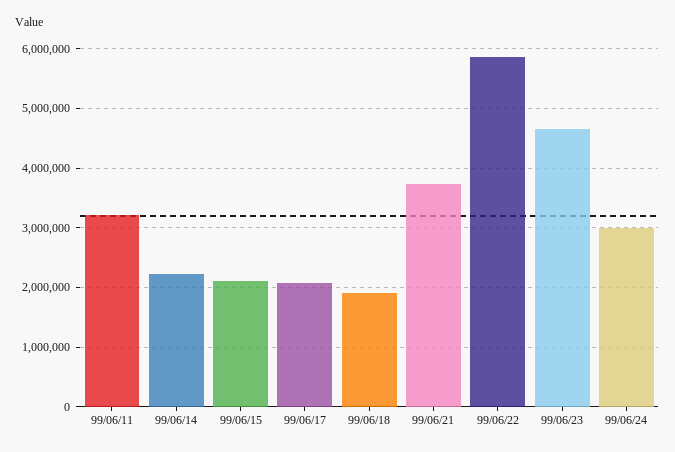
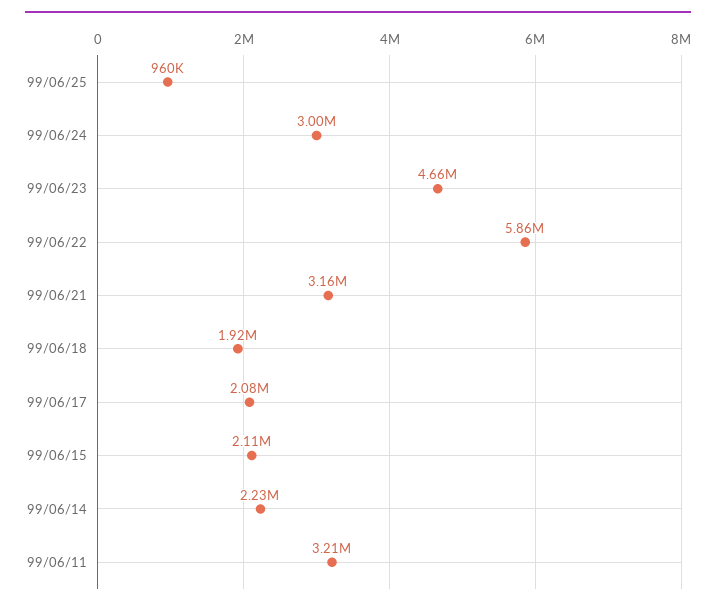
99/06/21: 3800000 -> 3160000
99/06/25: none -> 960000

